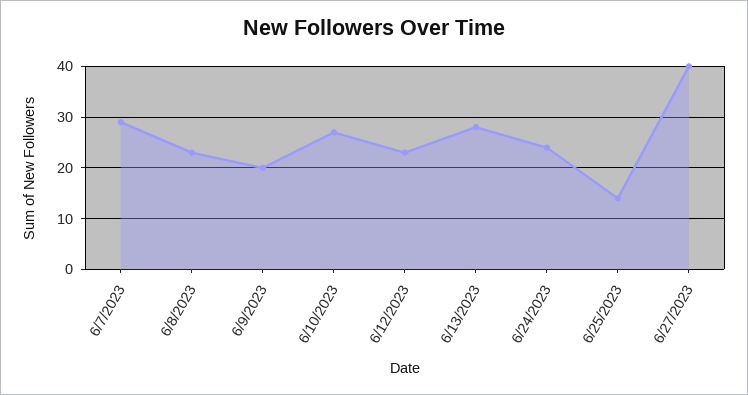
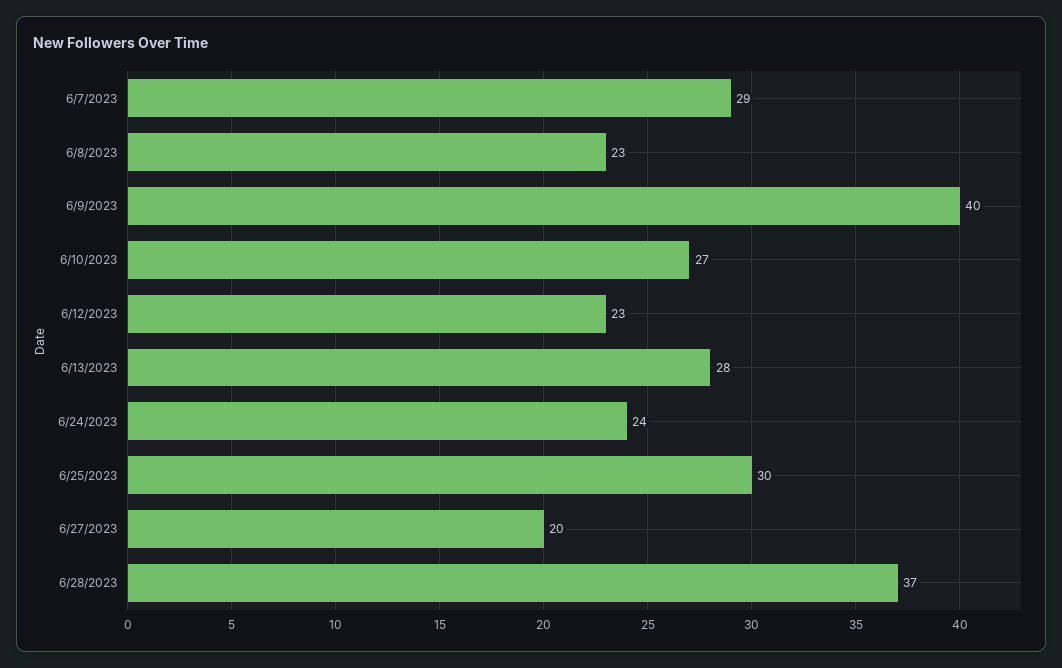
6/9/2023: 20 -> 40
6/25/2023: 15 -> 30
6/27/2023: 40 -> 20
6/28/2023: none -> 37

